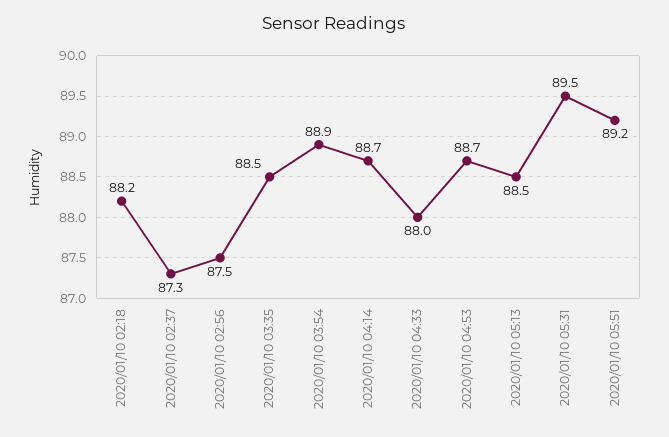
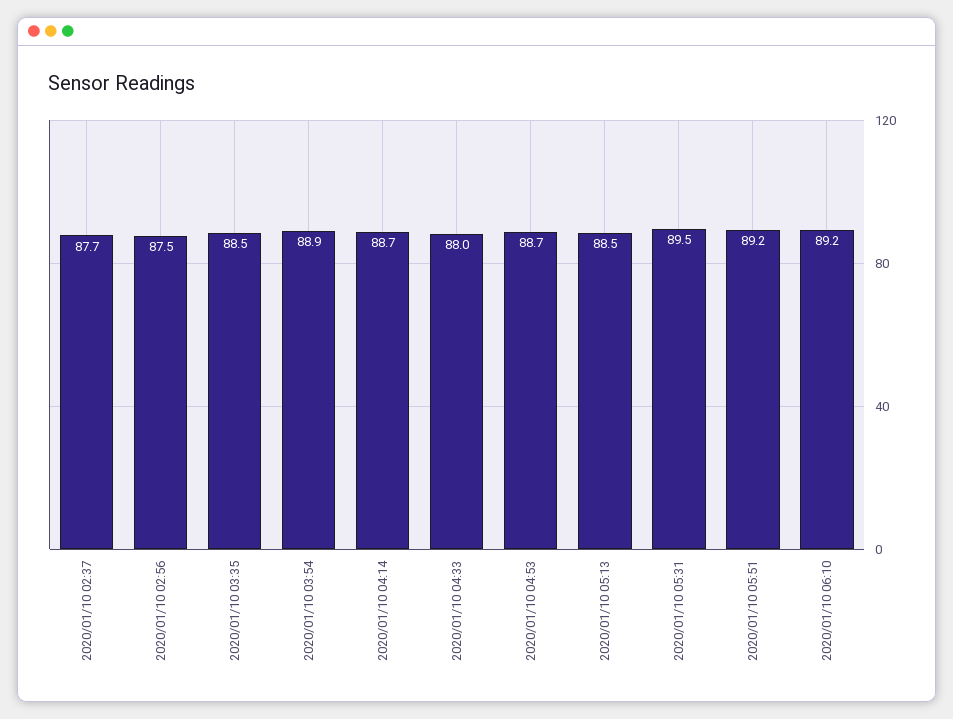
2020/01/10 02:18: 88.2 -> none
2020/01/10 02:37: 87.3 -> 87.7
2020/01/10 06:10: none -> 89.2

